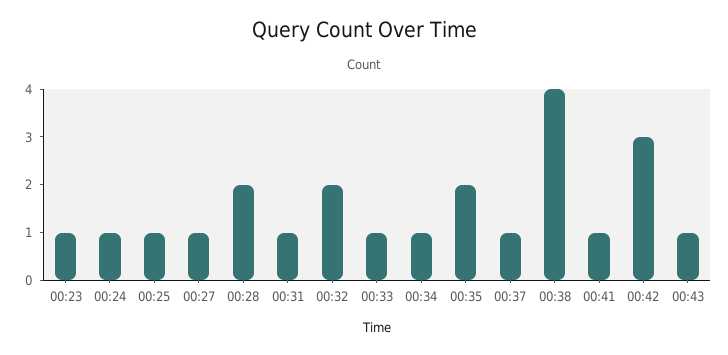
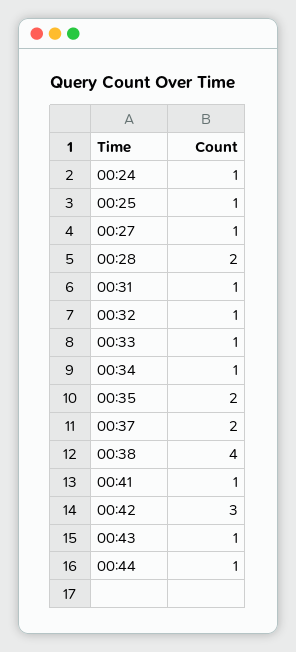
00:23: 1 -> none
00:32: 2 -> 1
00:37: 1 -> 2
00:44: none -> 1

